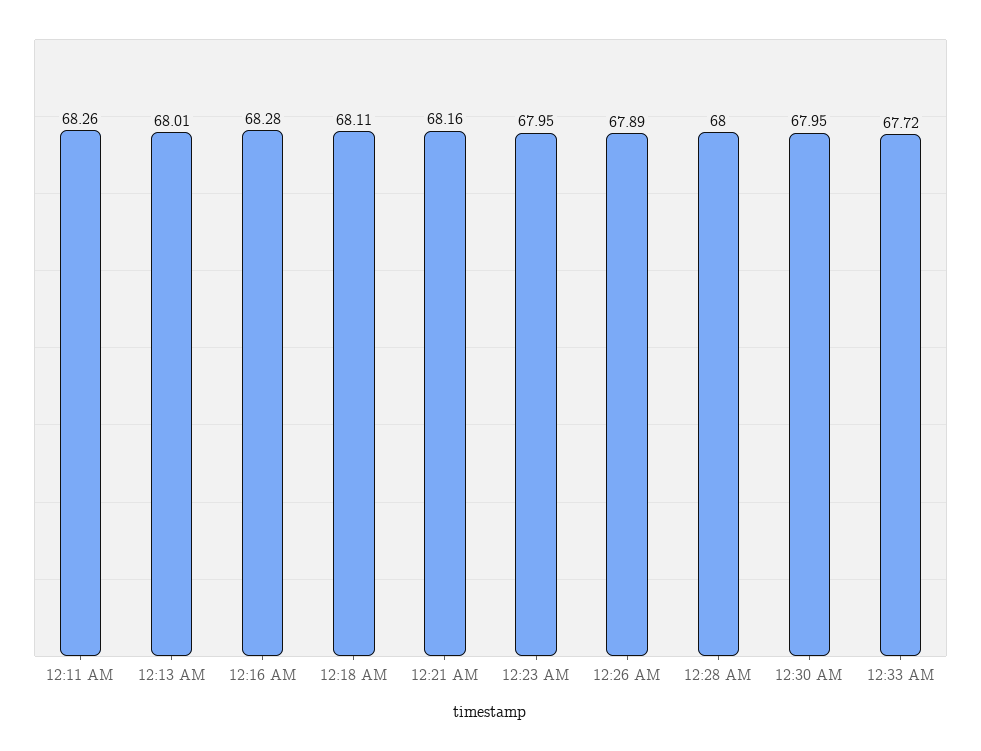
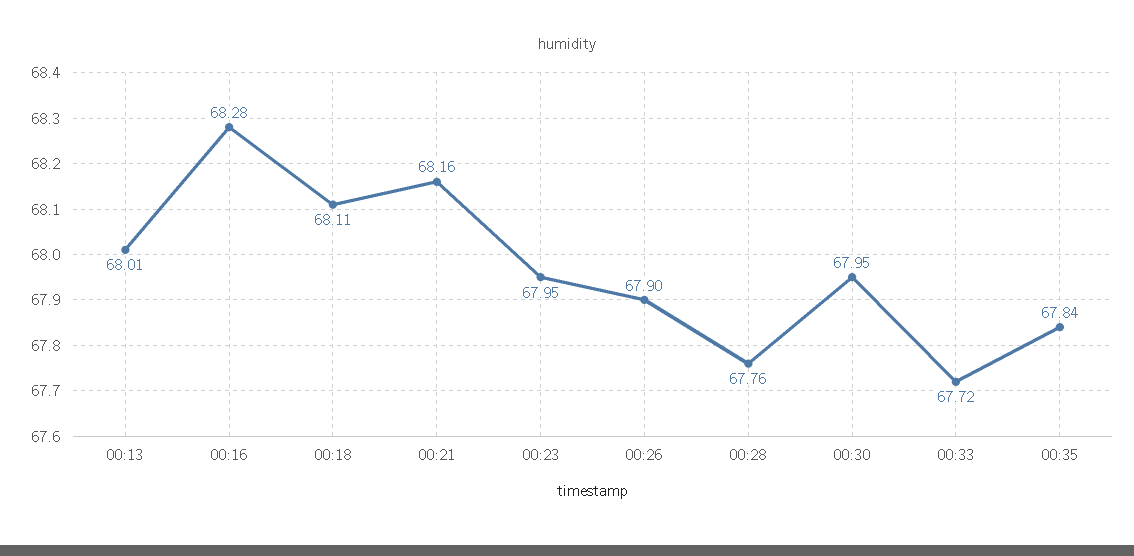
12:11 AM: 68.26 -> none
12:26 AM: 67.89 -> 67.9
12:28 AM: 68 -> 67.76
00:35: none -> 67.84

